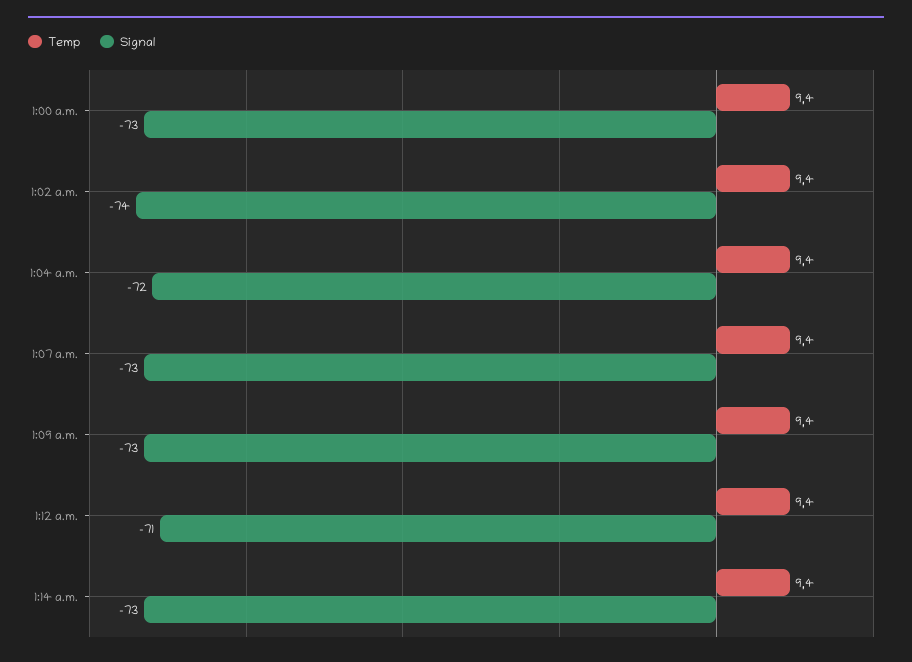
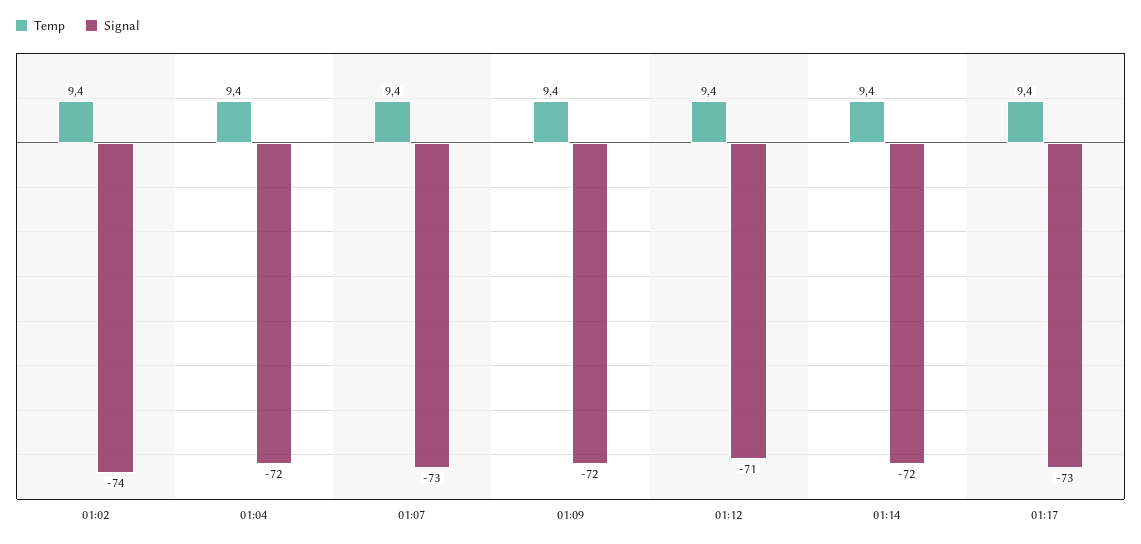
Temp, 1:00 a.m.: 9.4 -> none
Signal, 1:00 a.m.: -73 -> none
Signal, 1:09 a.m.: -73 -> -72
Signal, 1:14 a.m.: -73 -> -72
Temp, 01:17: none -> 9.4
Signal, 01:17: none -> -73

